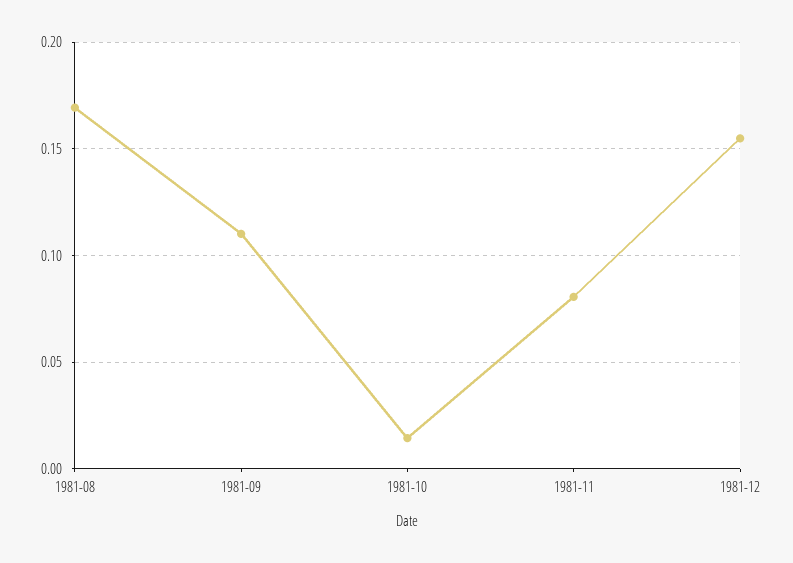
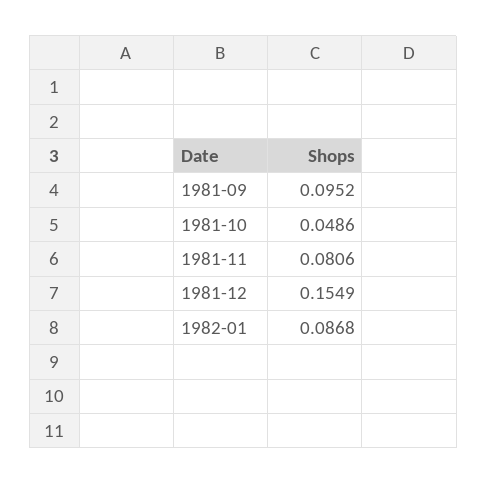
1981-08: 0.17 -> none
1981-09: 0.11 -> 0.0952
1981-10: 0.015 -> 0.0486
1982-01: none -> 0.0868

